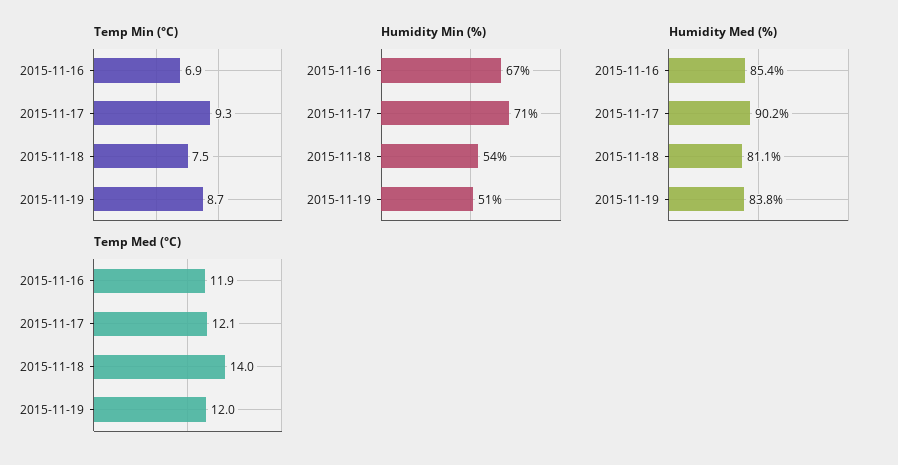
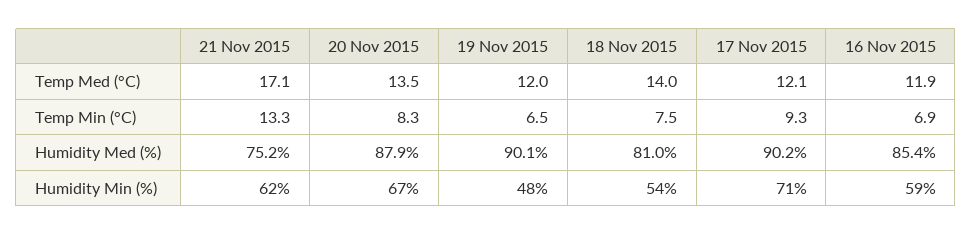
Temp Min (°C), 2015-11-19: 8.7 -> 6.5
Humidity Min (%), 2015-11-16: 67 -> 59
Humidity Min (%), 2015-11-19: 51 -> 48
Humidity Med (%), 2015-11-18: 81.1 -> 81
Humidity Med (%), 2015-11-19: 83.8 -> 90.1
Temp Med (°C), 21 Nov 2015: none -> 17.1
Temp Med (°C), 20 Nov 2015: none -> 13.5
Temp Min (°C), 21 Nov 2015: none -> 13.3
Temp Min (°C), 20 Nov 2015: none -> 8.3
Humidity Med (%), 21 Nov 2015: none -> 75.2
Humidity Med (%), 20 Nov 2015: none -> 87.9
Humidity Min (%), 21 Nov 2015: none -> 62
Humidity Min (%), 20 Nov 2015: none -> 67

